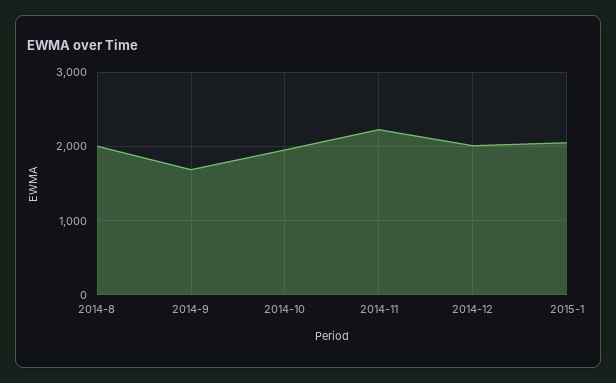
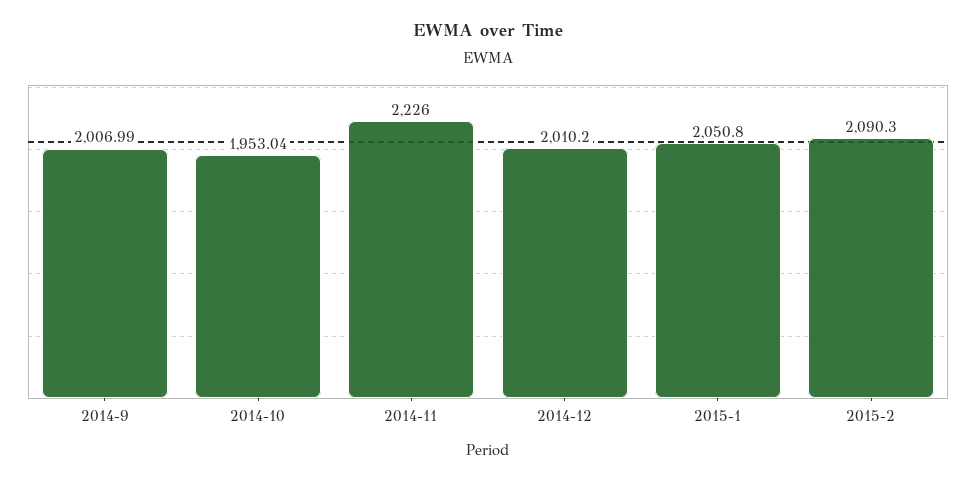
2014-8: 2000 -> none
2014-9: 1700 -> 2006.99
2015-2: none -> 2090.3

